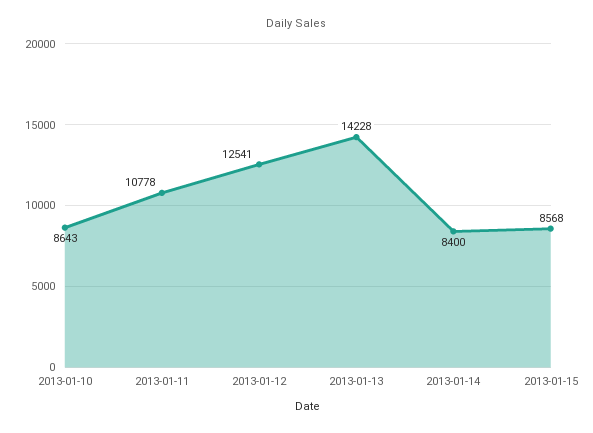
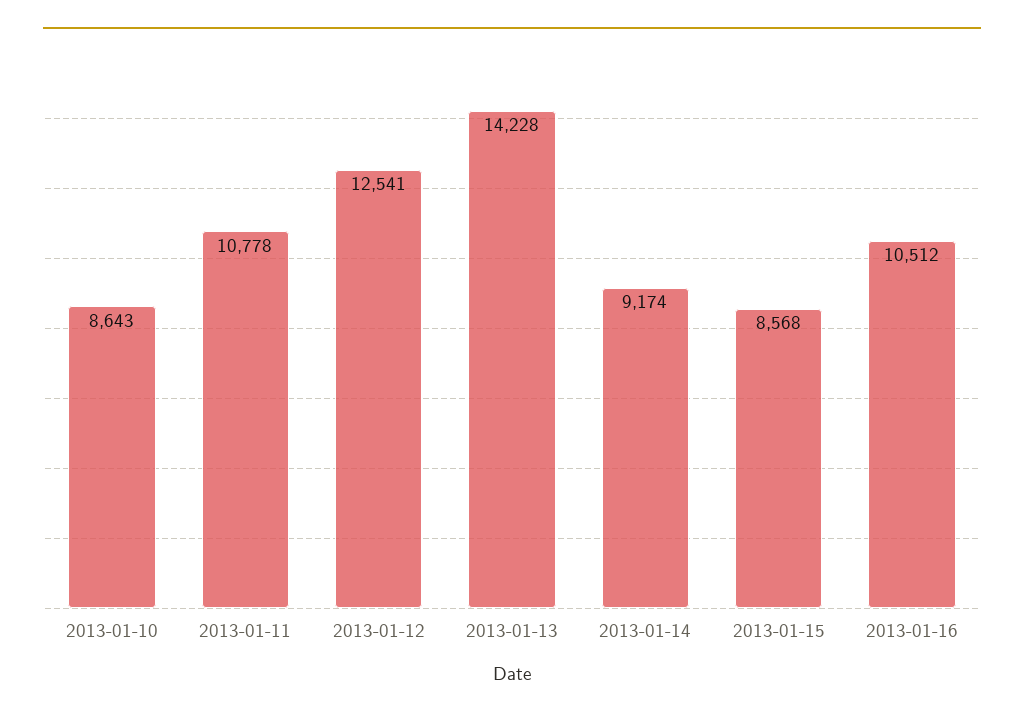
2013-01-14: 8400 -> 9174
2013-01-16: none -> 10512

